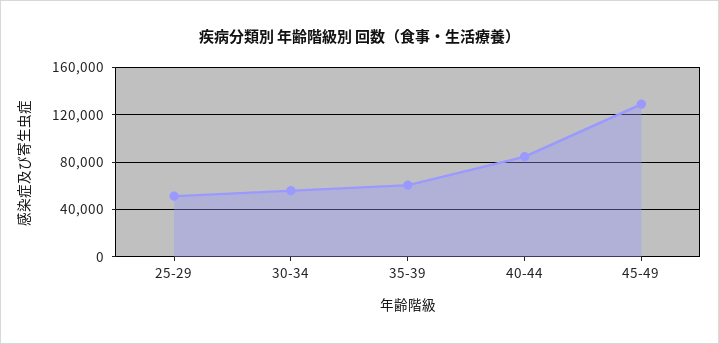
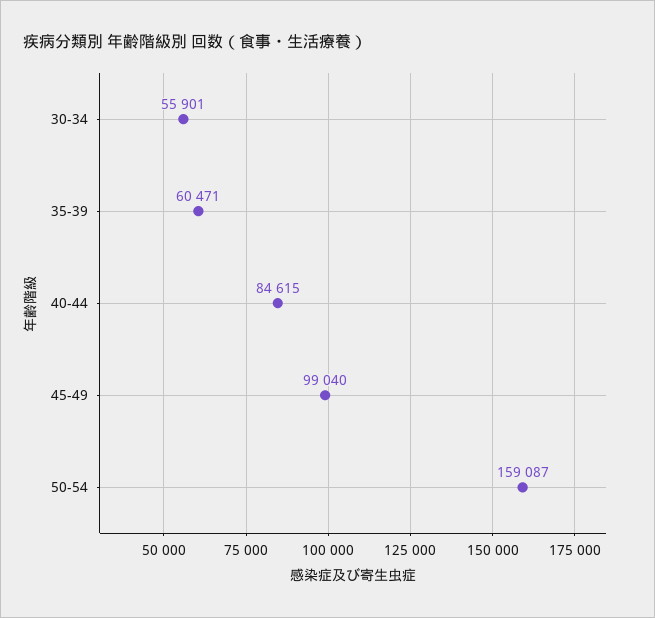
25-29: 50000 -> none
45-49: 130000 -> 99040
50-54: none -> 159087

